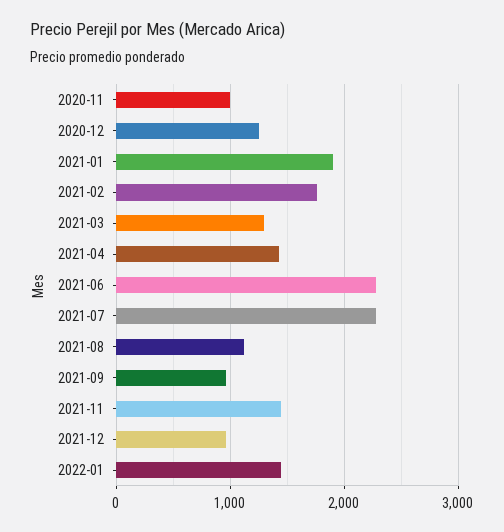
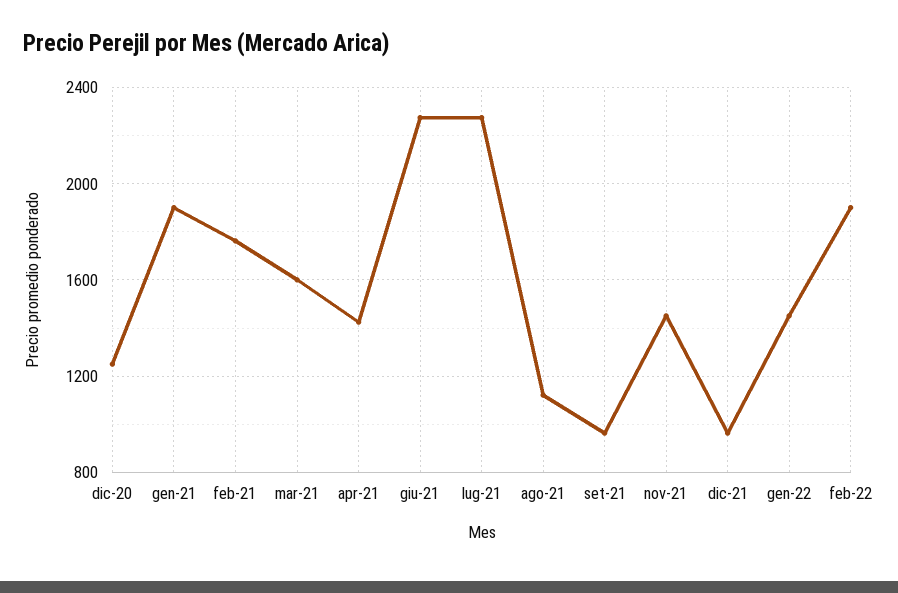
2020-11: 1000 -> none
2021-03: 1300 -> 1600
feb-22: none -> 1900

